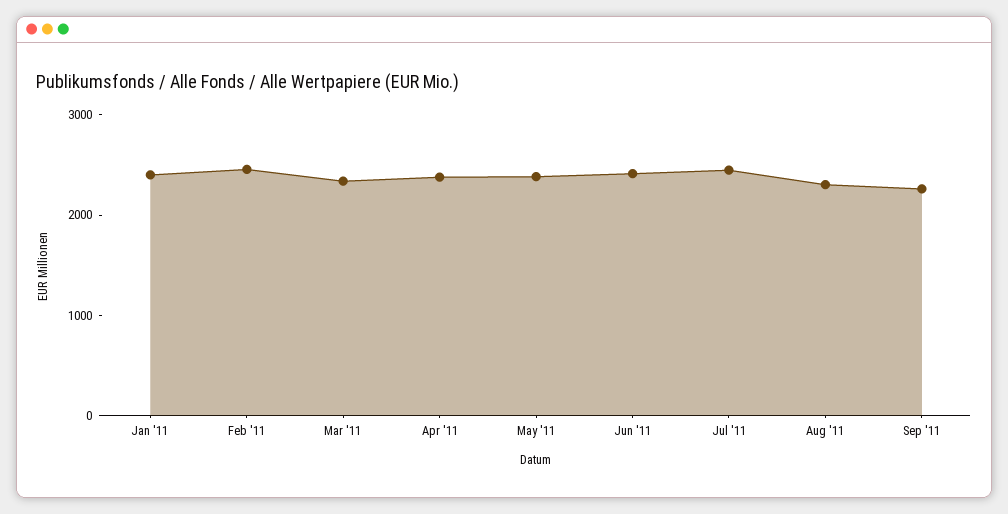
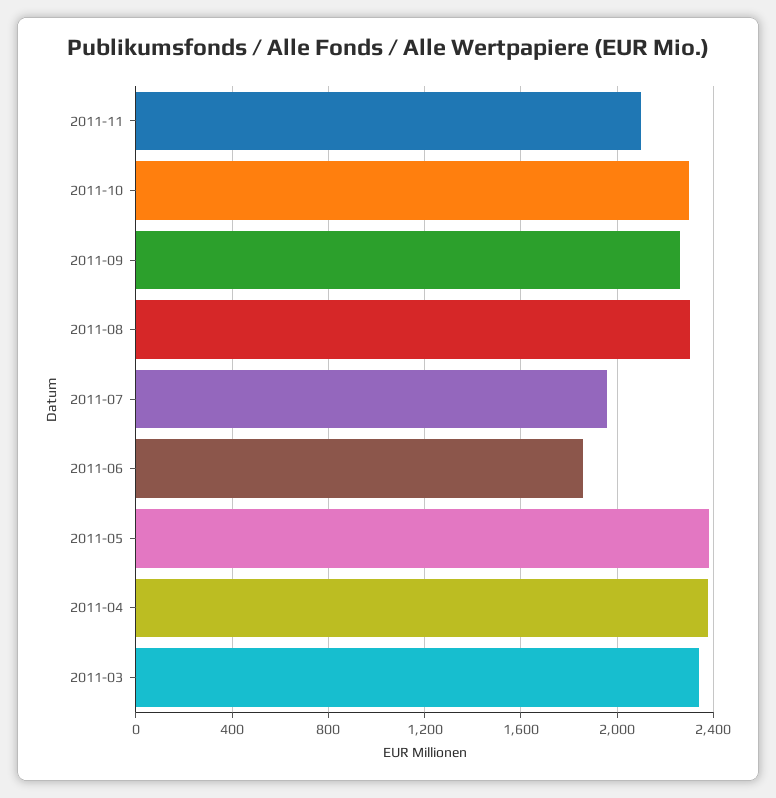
Jan '11: 2400 -> none
Feb '11: 2400 -> none
Jun '11: 2400 -> 1850
Jul '11: 2400 -> 1950
2011-11: none -> 2100
2011-10: none -> 2300

